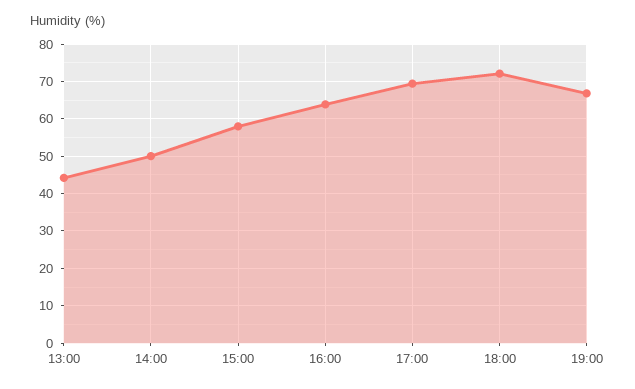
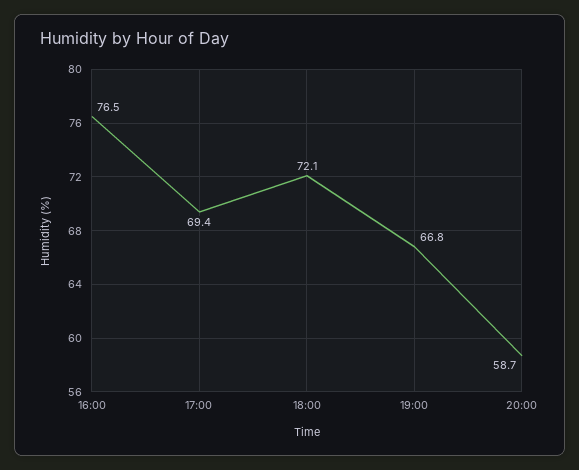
13:00: 44 -> none
14:00: 50 -> none
15:00: 58 -> none
16:00: 64 -> 76.5
20:00: none -> 58.7

